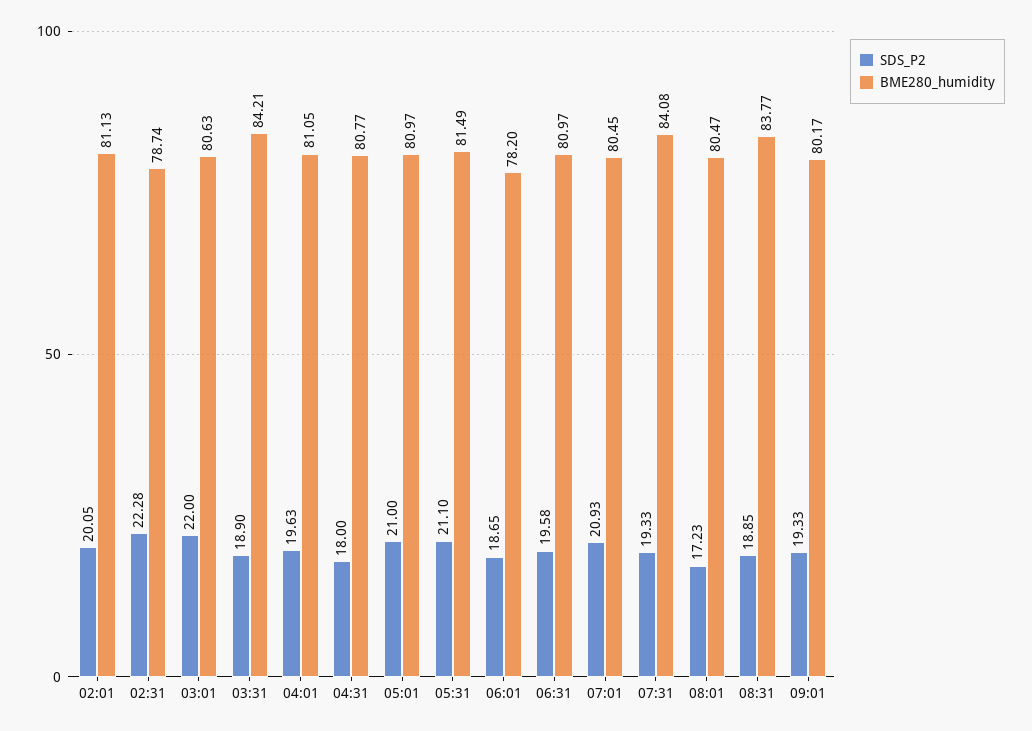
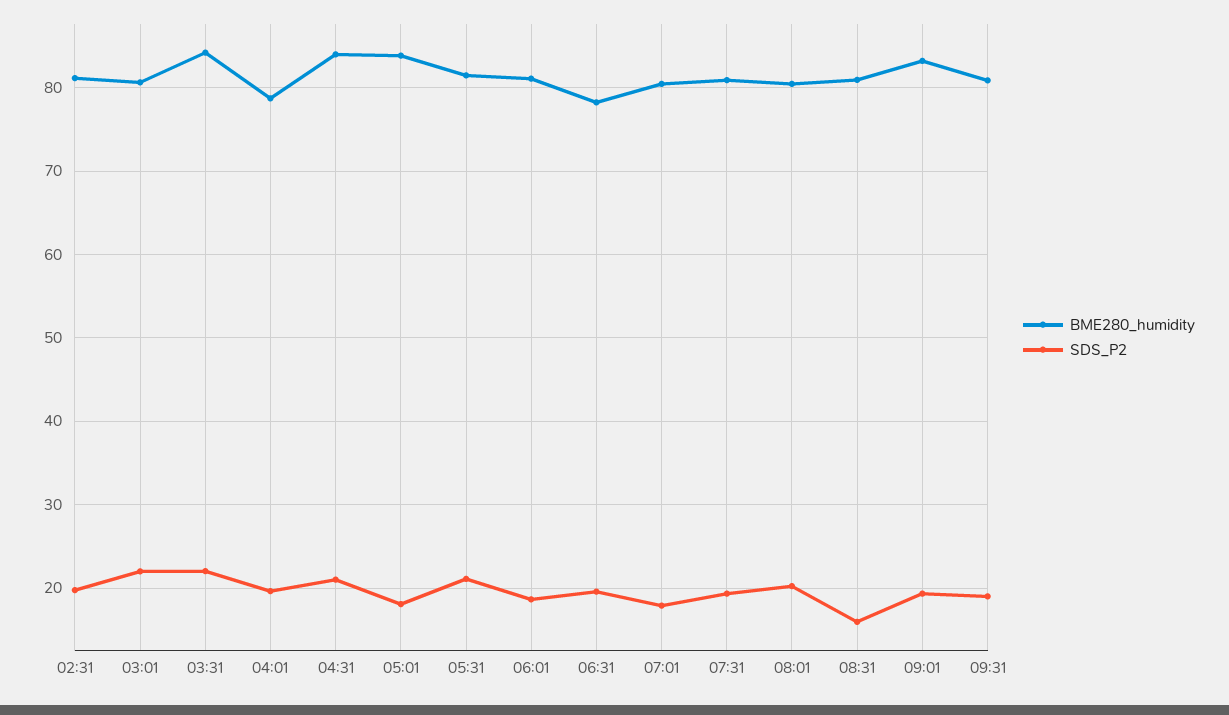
SDS_P2, 02:01: 20.05 -> none
BME280_humidity, 02:01: 81.13 -> none
SDS_P2, 02:31: 22.28 -> 20
BME280_humidity, 02:31: 78.74 -> 81
SDS_P2, 03:31: 18.9 -> 22
BME280_humidity, 04:01: 81.05 -> 79
SDS_P2, 04:31: 18 -> 21
BME280_humidity, 04:31: 80.77 -> 84
SDS_P2, 05:01: 21 -> 18
BME280_humidity, 05:01: 80.97 -> 84
BME280_humidity, 06:01: 78.2 -> 81
BME280_humidity, 06:31: 80.97 -> 78
SDS_P2, 07:01: 20.93 -> 18
BME280_humidity, 07:31: 84.08 -> 81
SDS_P2, 08:01: 17.23 -> 20
SDS_P2, 08:31: 18.85 -> 16
BME280_humidity, 08:31: 83.77 -> 81
BME280_humidity, 09:01: 80.17 -> 83
BME280_humidity, 09:31: none -> 81
SDS_P2, 09:31: none -> 19

